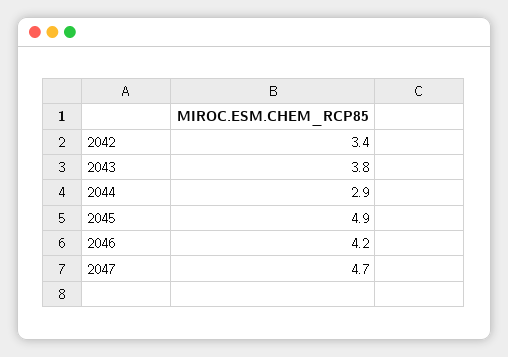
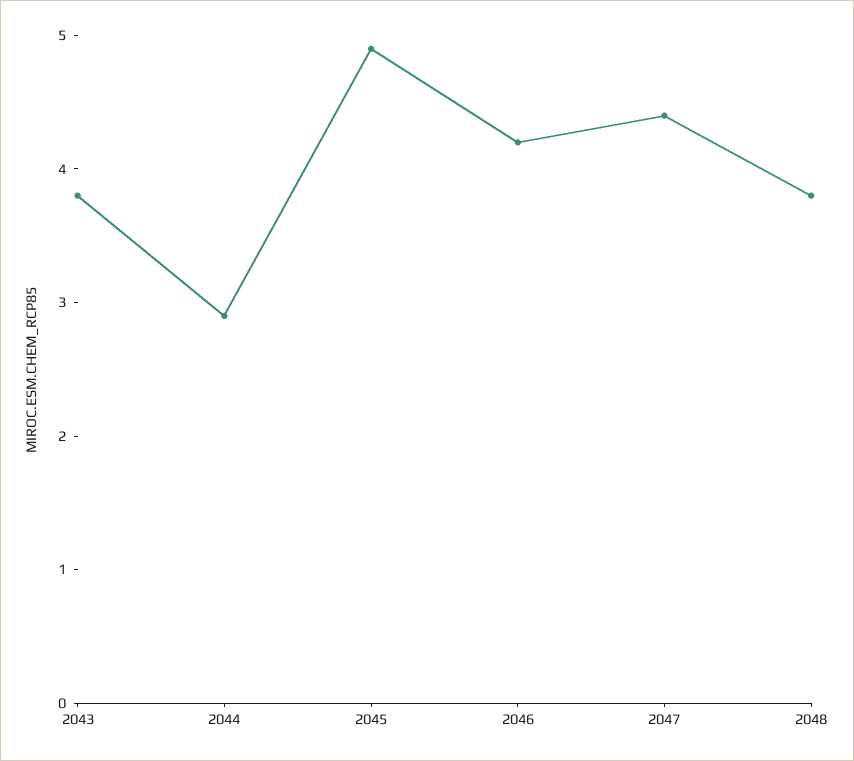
2042: 3.4 -> none
2047: 4.7 -> 4.4
2048: none -> 3.8

